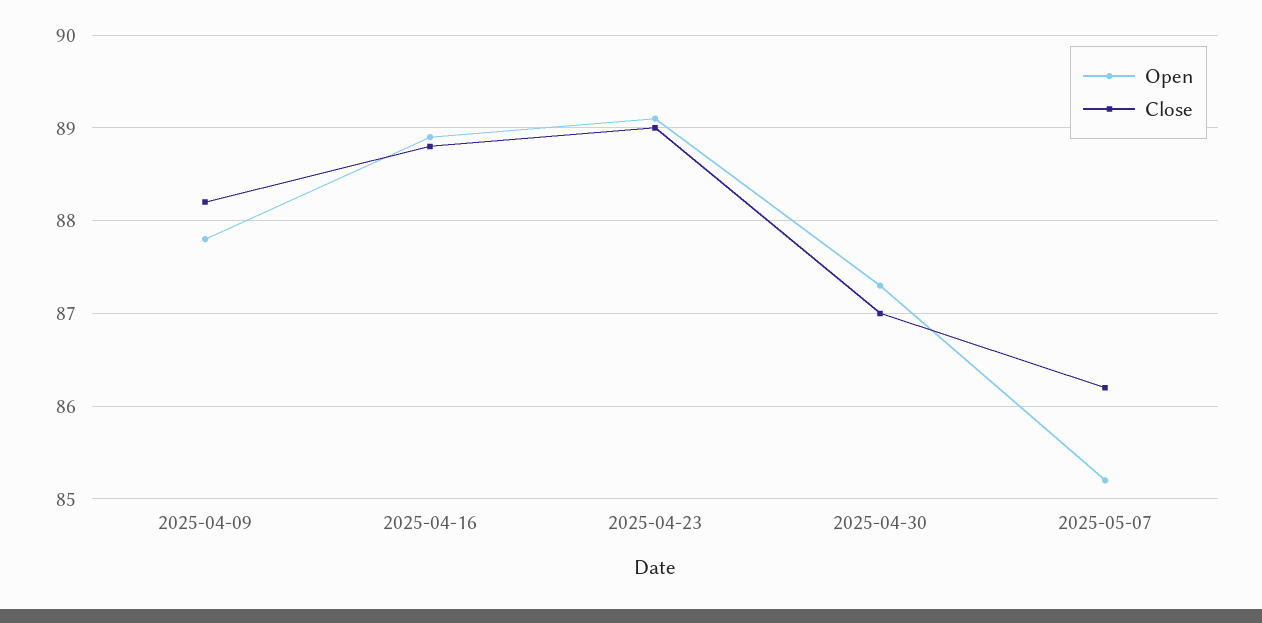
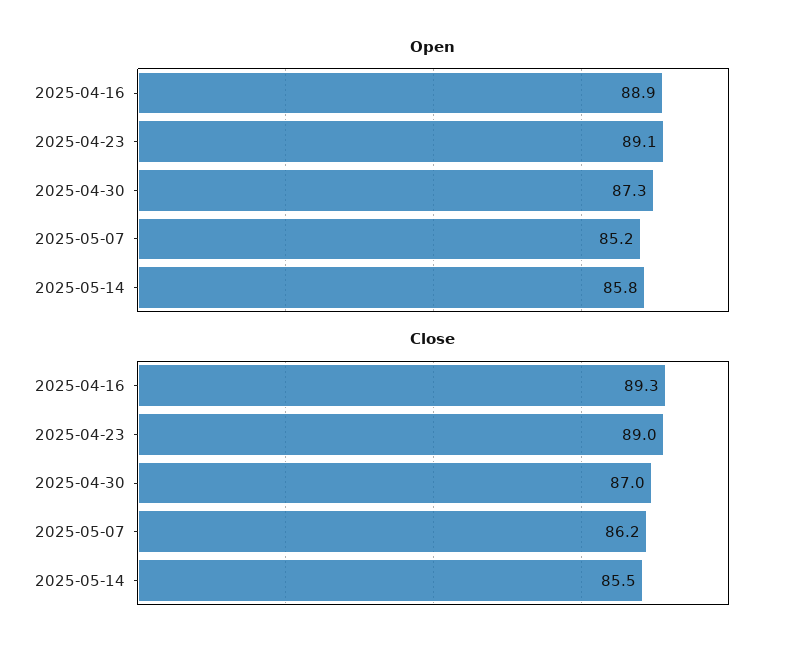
Open, 2025-04-09: 87.8 -> none
Close, 2025-04-09: 88.2 -> none
Close, 2025-04-16: 88.8 -> 89.3
Open, 2025-05-14: none -> 85.8
Close, 2025-05-14: none -> 85.5

